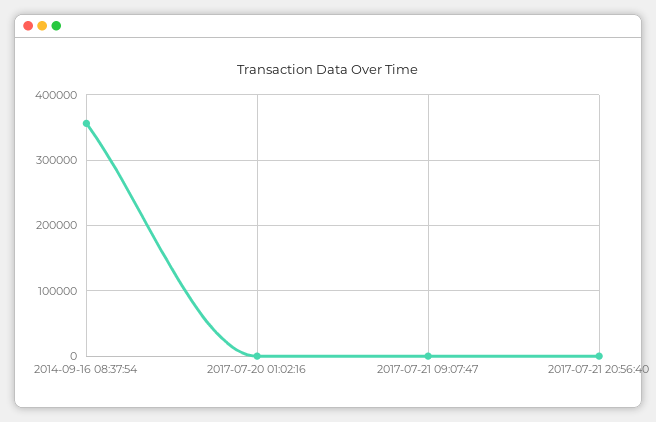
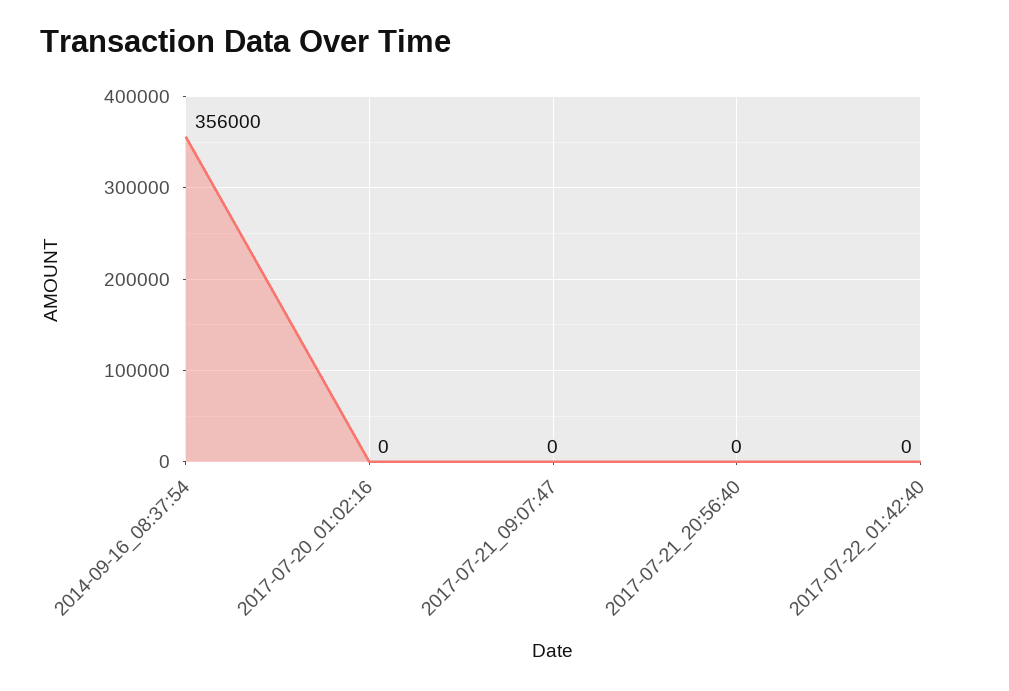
2017-07-22_01:42:40: none -> 0

